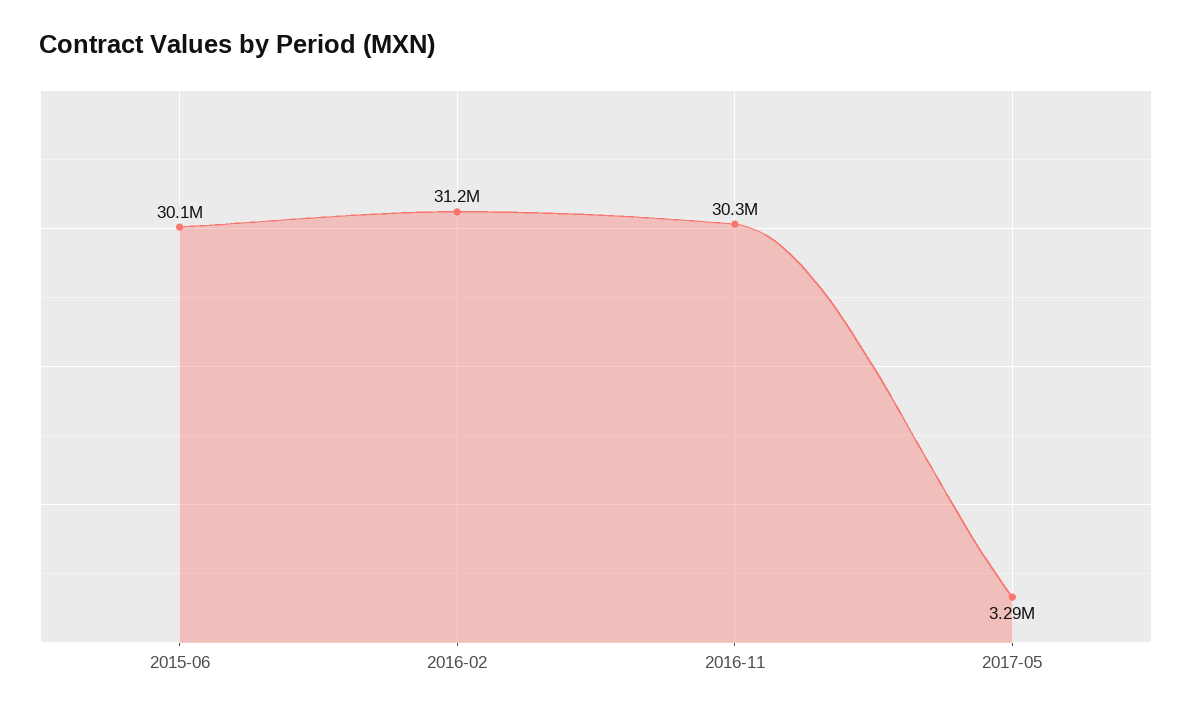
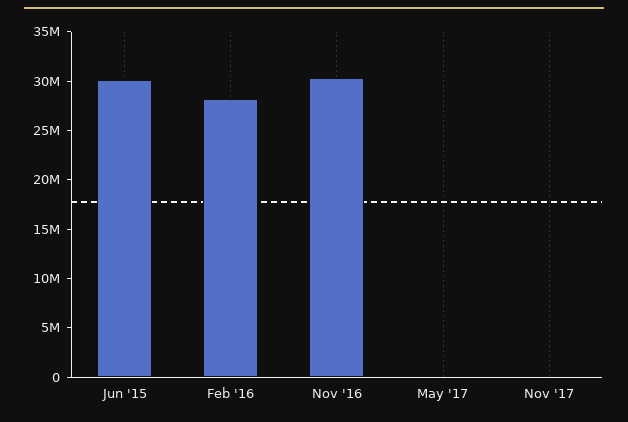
2016-02: 31200000 -> 28000000
2017-05: 3290000 -> 0
Nov '17: none -> 0

